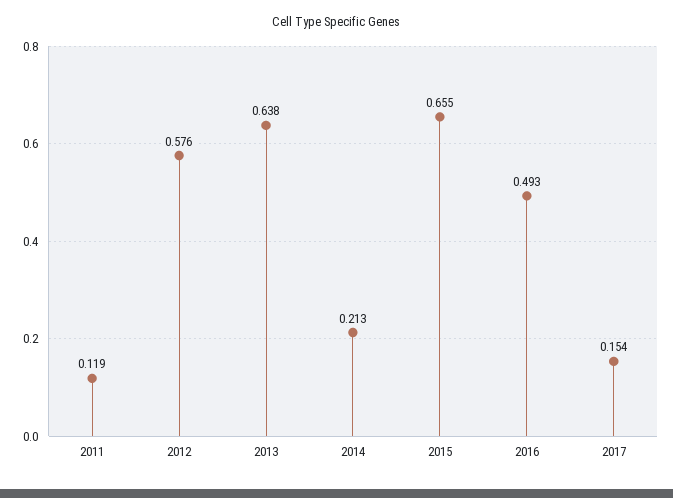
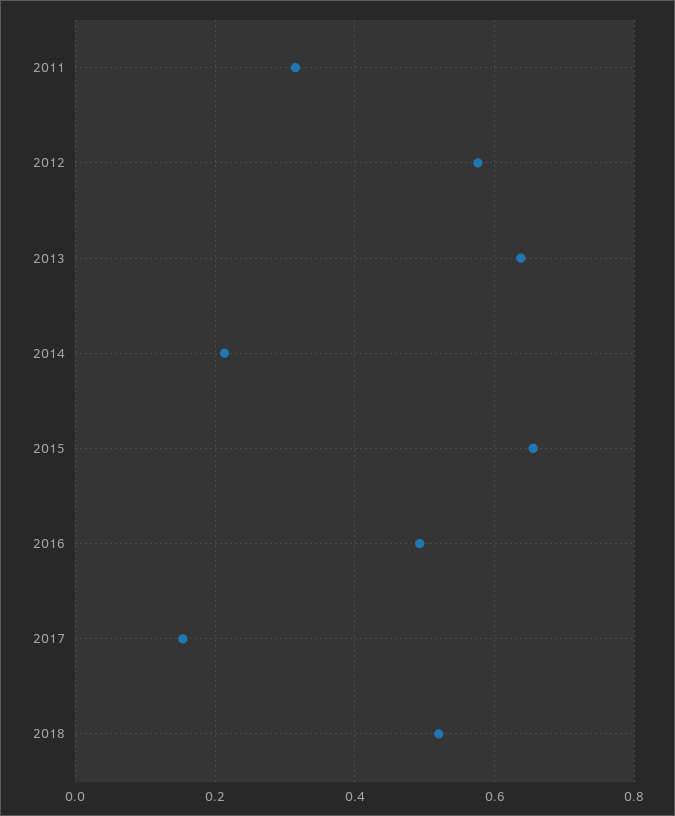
2011: 0.119 -> 0.32
2018: none -> 0.52

